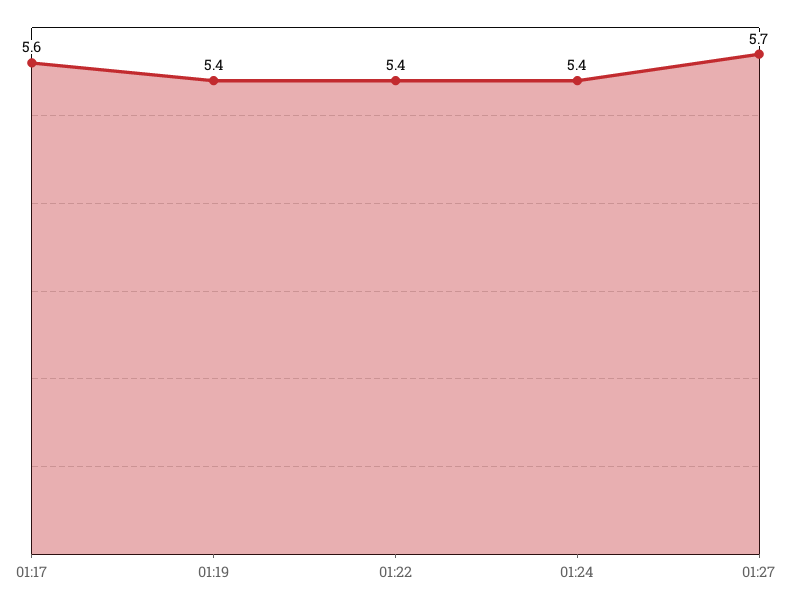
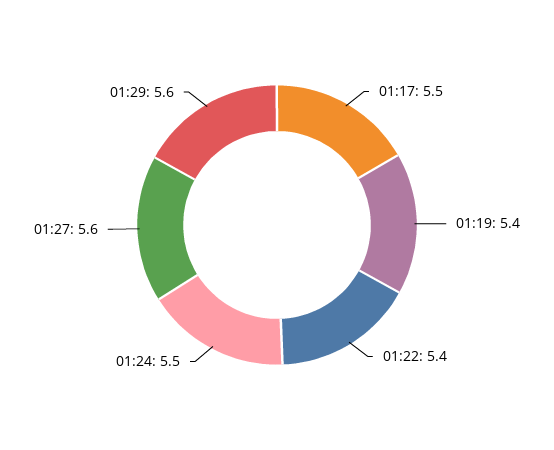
01:17: 5.6 -> 5.5
01:24: 5.4 -> 5.5
01:27: 5.7 -> 5.6
01:29: none -> 5.6

